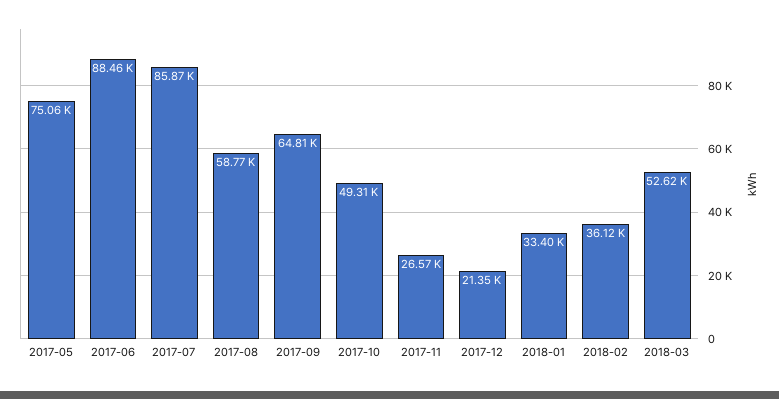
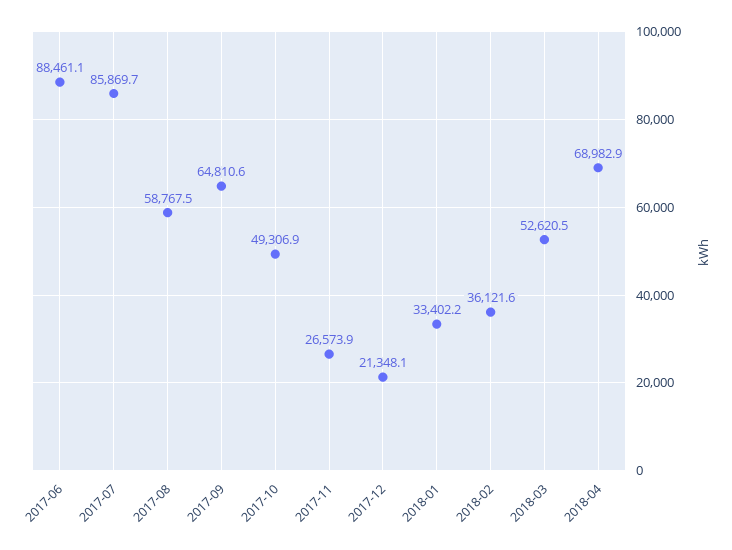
2017-05: 75060 -> none
2018-04: none -> 68982.9

